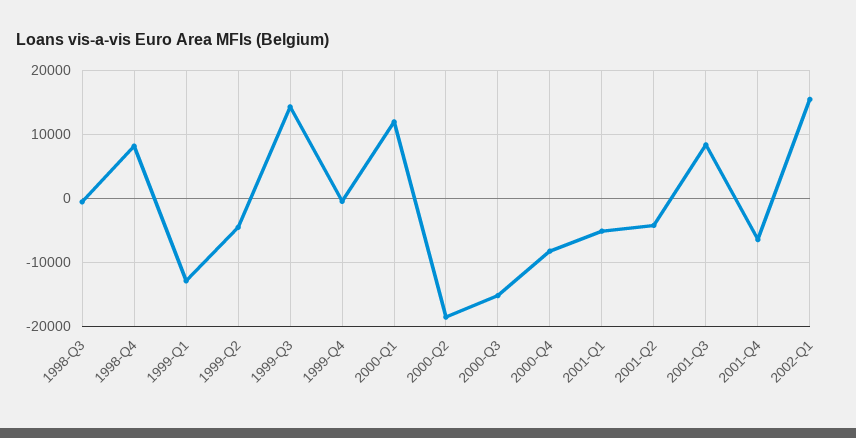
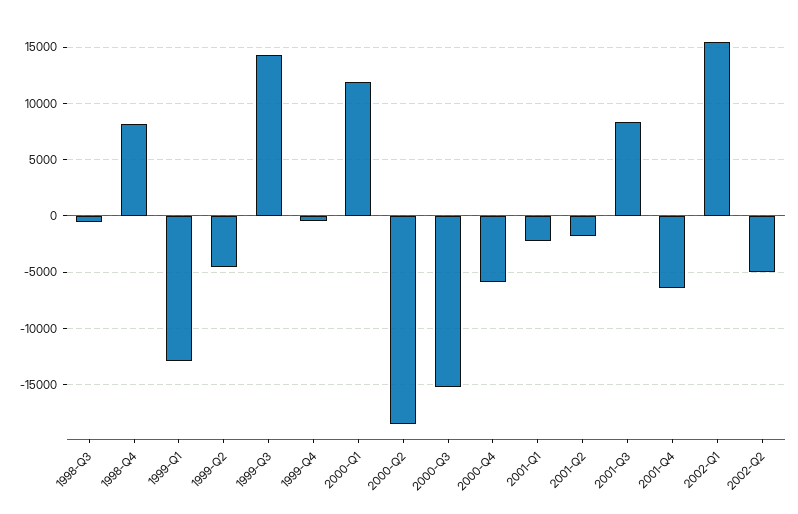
2000-Q4: -8000 -> -6000
2001-Q1: -5000 -> -2000
2001-Q2: -4000 -> -2000
2002-Q2: none -> -5000

